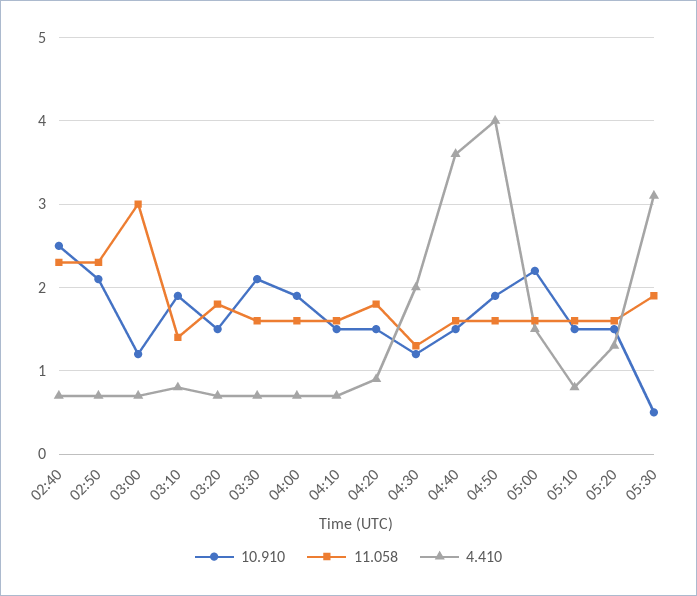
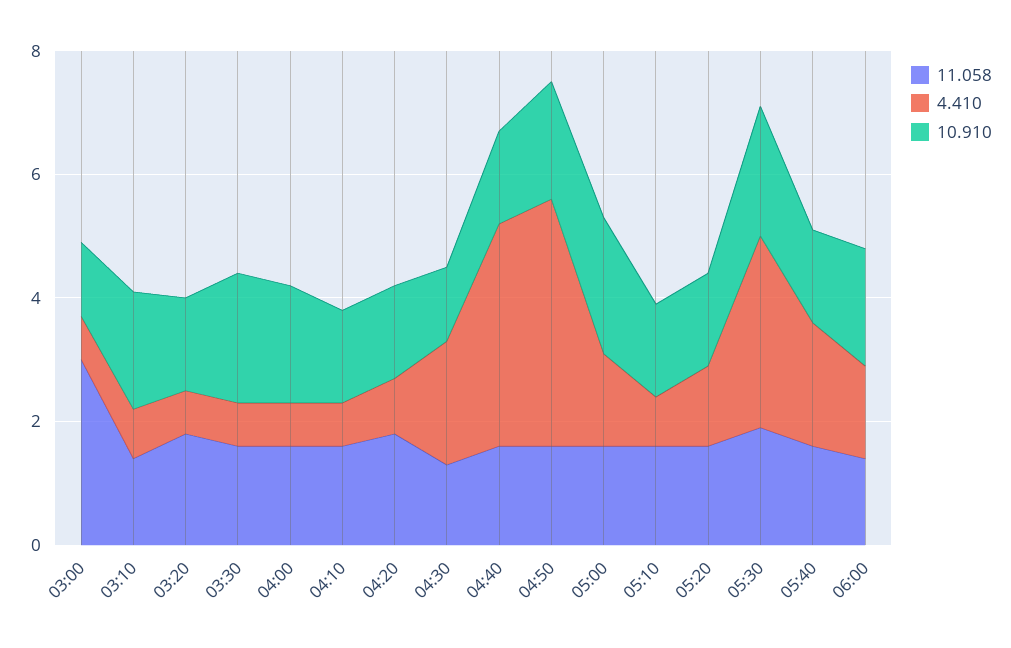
10.910, 02:40: 2.5 -> none
11.058, 02:40: 2.3 -> none
4.410, 02:40: 0.7 -> none
10.910, 02:50: 2.1 -> none
11.058, 02:50: 2.3 -> none
4.410, 02:50: 0.7 -> none
10.910, 05:30: 0.5 -> 2
11.058, 05:40: none -> 1.5
4.410, 05:40: none -> 2
10.910, 05:40: none -> 1.5
11.058, 06:00: none -> 1.5
4.410, 06:00: none -> 1.5
10.910, 06:00: none -> 2

